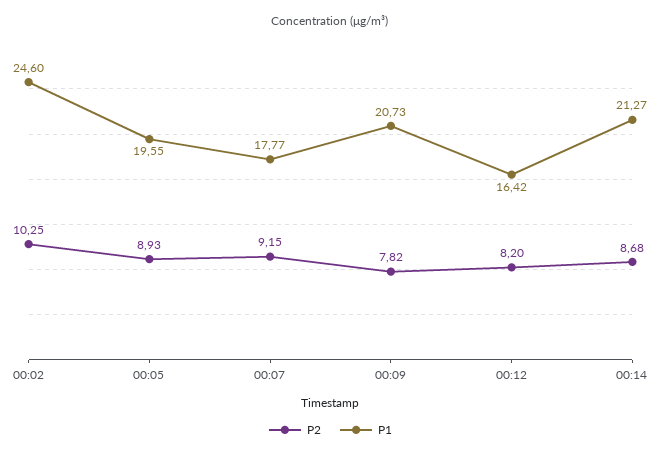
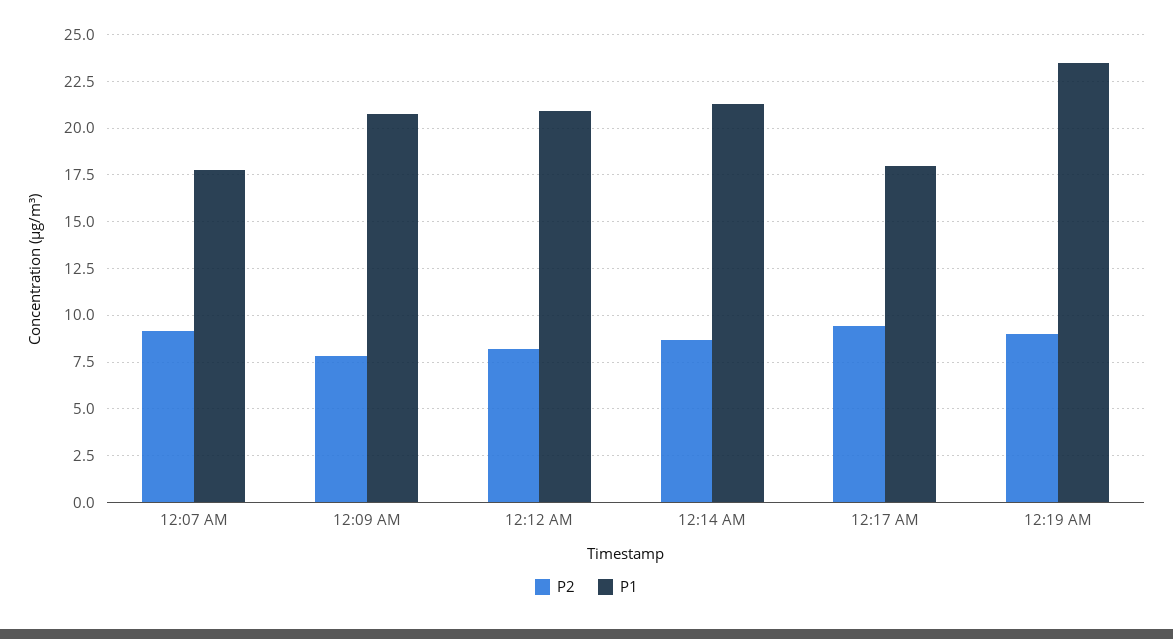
P2, 00:02: 10.25 -> none
P1, 00:02: 24.6 -> none
P2, 00:05: 8.93 -> none
P1, 00:05: 19.55 -> none
P1, 00:12: 16.42 -> 21
P2, 12:17 AM: none -> 9.5
P1, 12:17 AM: none -> 18
P2, 12:19 AM: none -> 9
P1, 12:19 AM: none -> 23.5

